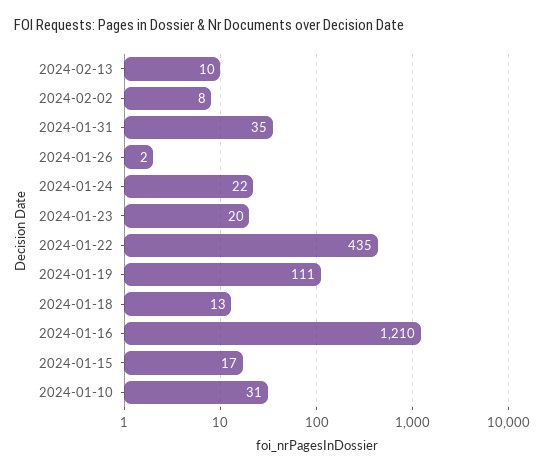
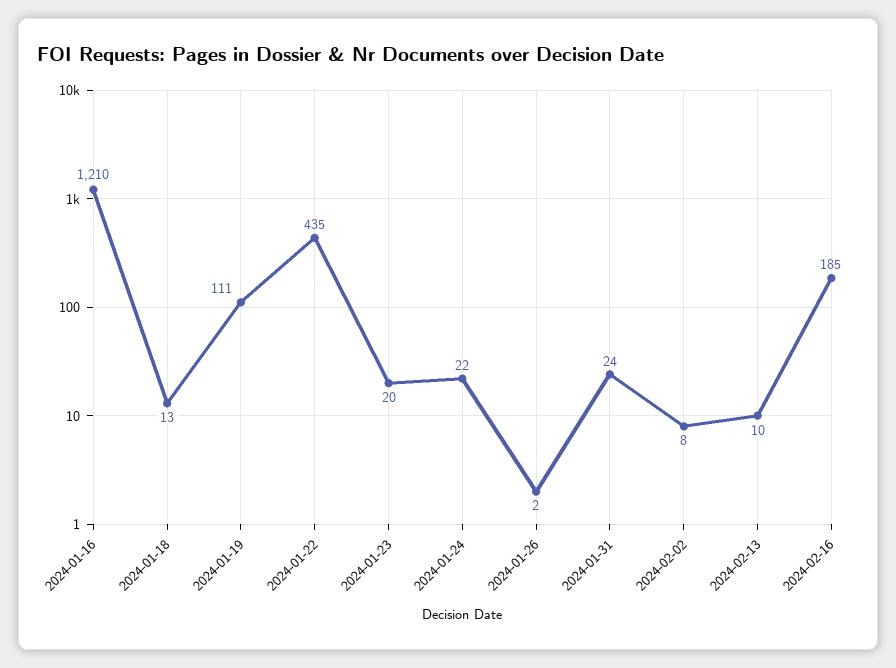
2024-01-31: 35 -> 24
2024-01-15: 17 -> none
2024-01-10: 31 -> none
2024-02-16: none -> 185

